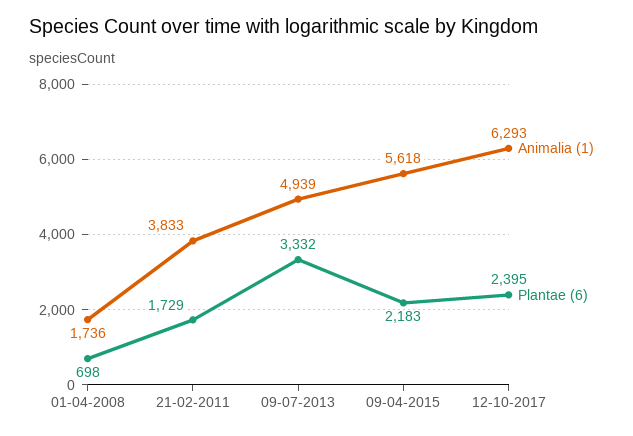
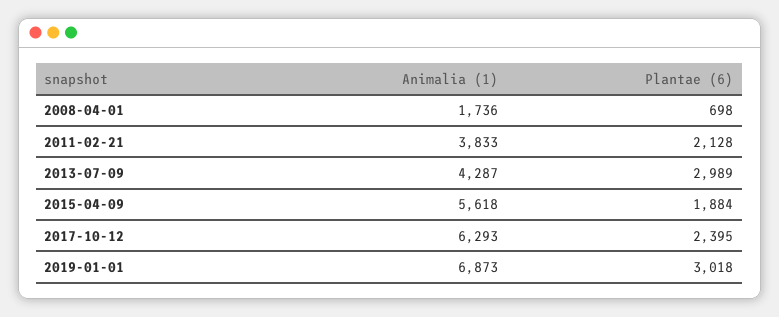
Plantae (6), 21-02-2011: 1729 -> 2128
Animalia (1), 09-07-2013: 4939 -> 4287
Plantae (6), 09-07-2013: 3332 -> 2989
Plantae (6), 09-04-2015: 2183 -> 1884
Animalia (1), 2019-01-01: none -> 6873
Plantae (6), 2019-01-01: none -> 3018

